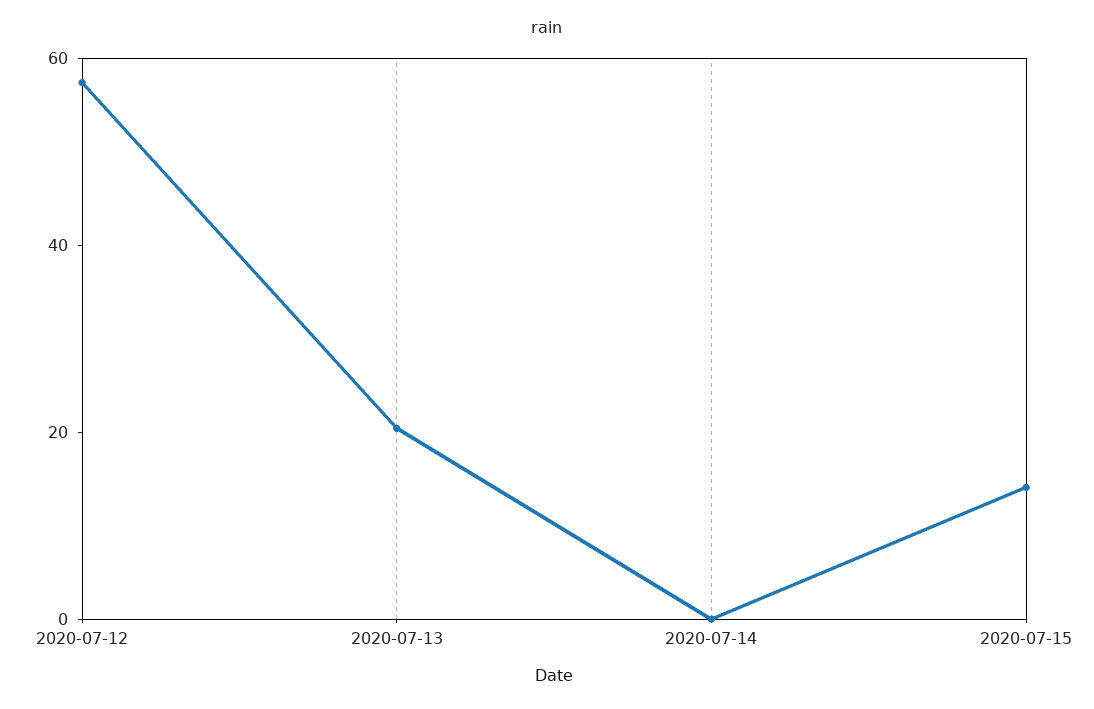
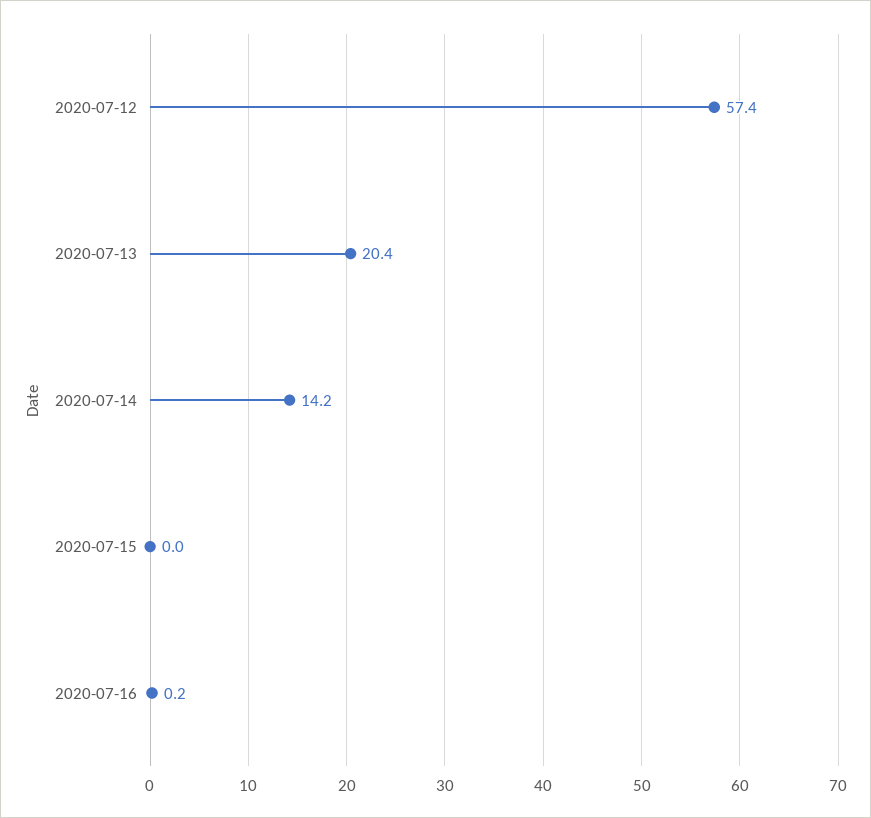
2020-07-14: 0 -> 14.2
2020-07-15: 15 -> 0
2020-07-16: none -> 0.2

